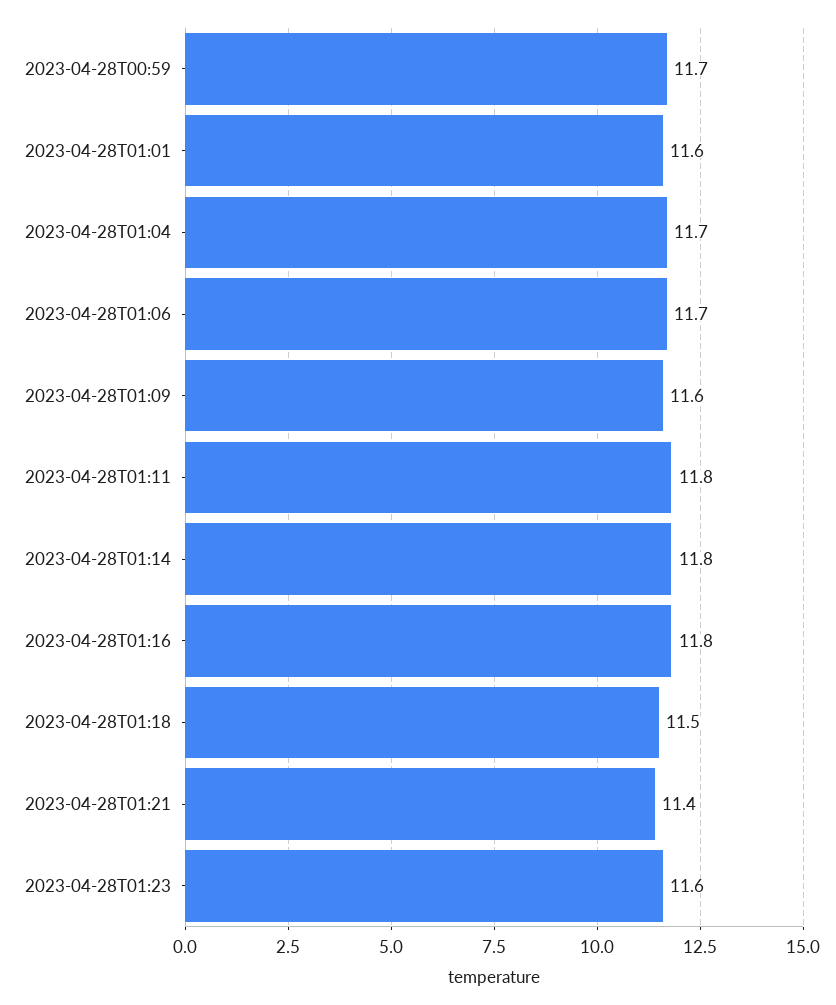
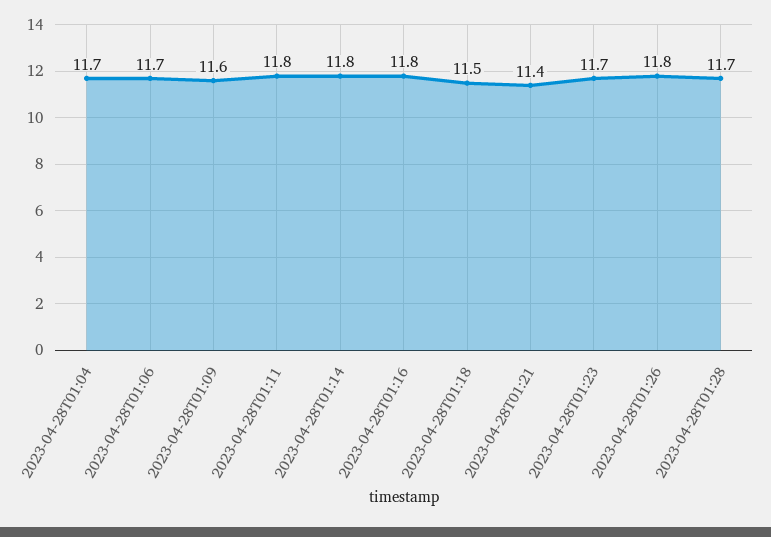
2023-04-28T00:59: 11.7 -> none
2023-04-28T01:01: 11.6 -> none
2023-04-28T01:23: 11.6 -> 11.7
2023-04-28T01:26: none -> 11.8
2023-04-28T01:28: none -> 11.7

